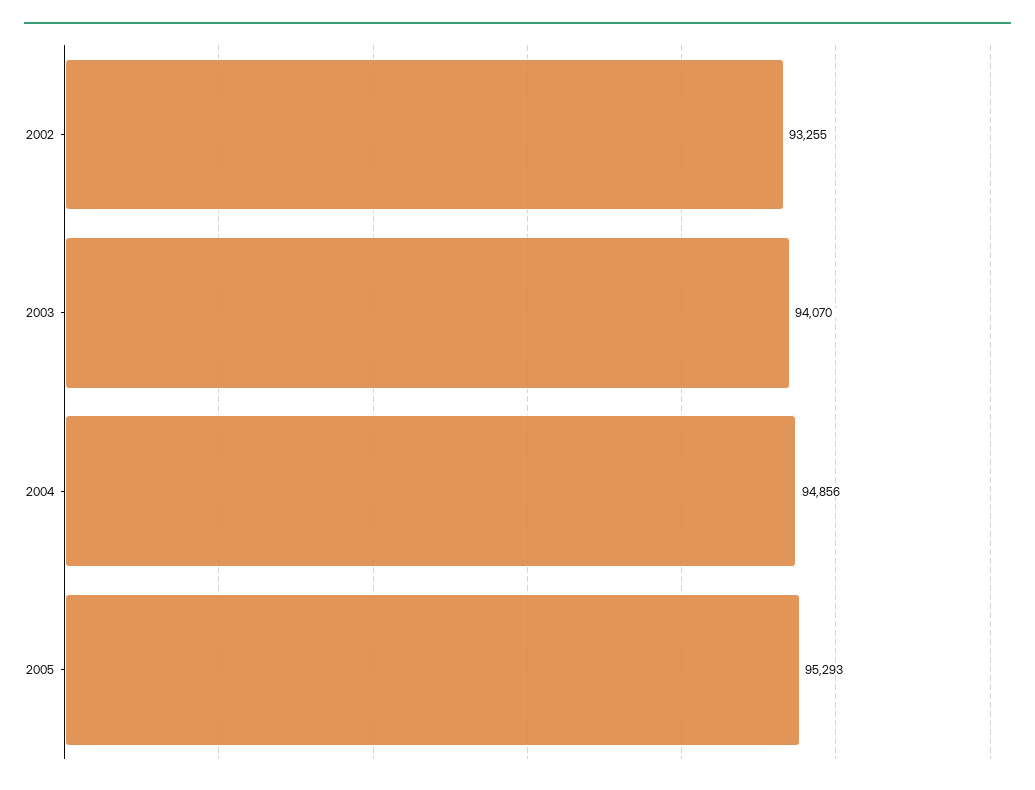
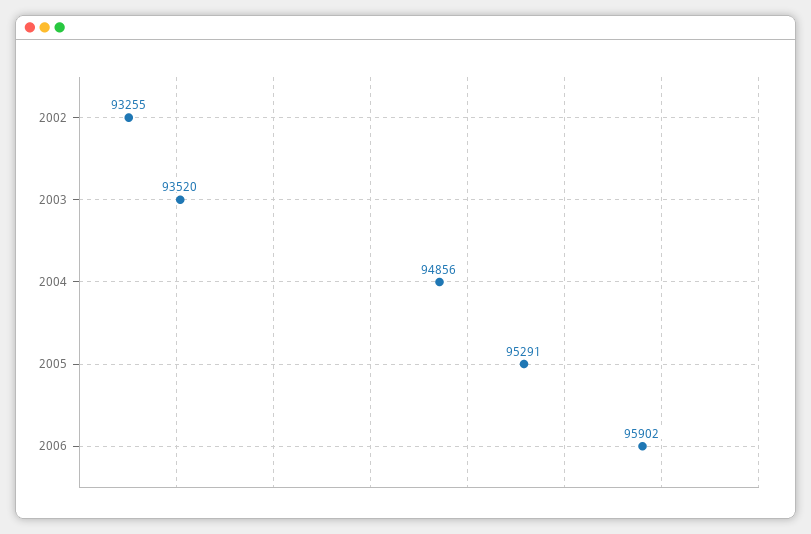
2003: 94070 -> 93520
2005: 95293 -> 95291
2006: none -> 95902

